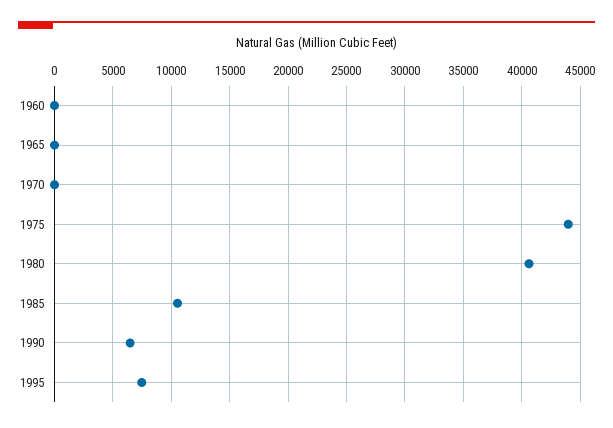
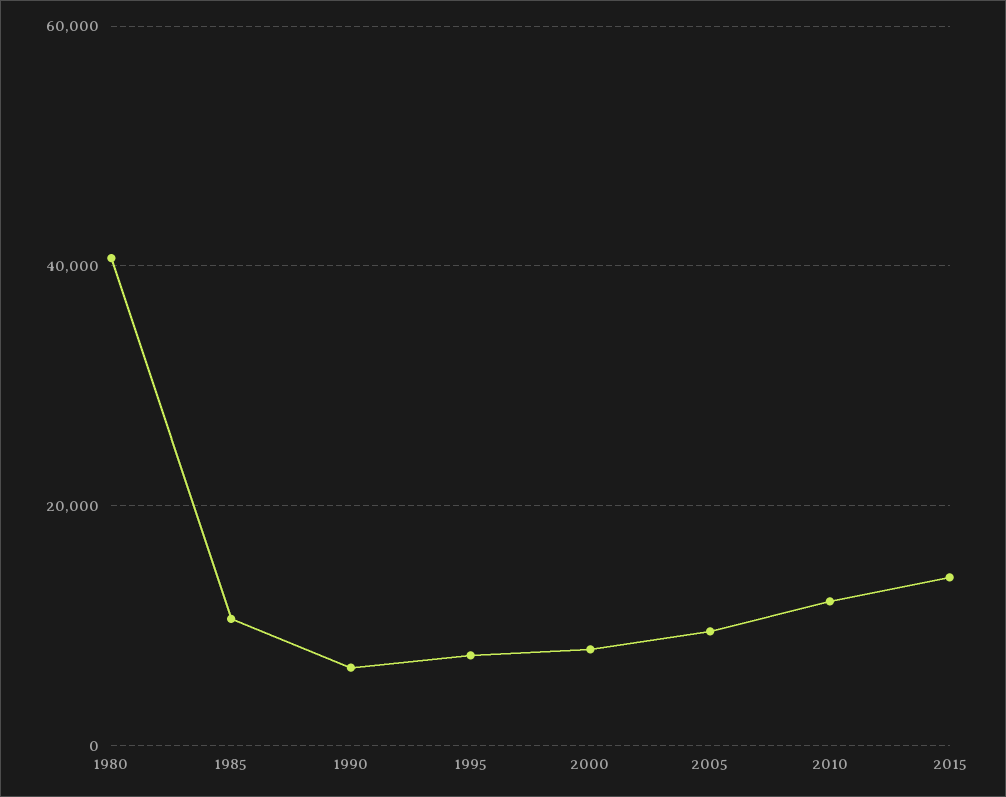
1960: 0 -> none
1965: 0 -> none
1970: 0 -> none
1975: 44000 -> none
2000: none -> 8000
2005: none -> 10000
2010: none -> 12000
2015: none -> 14000

